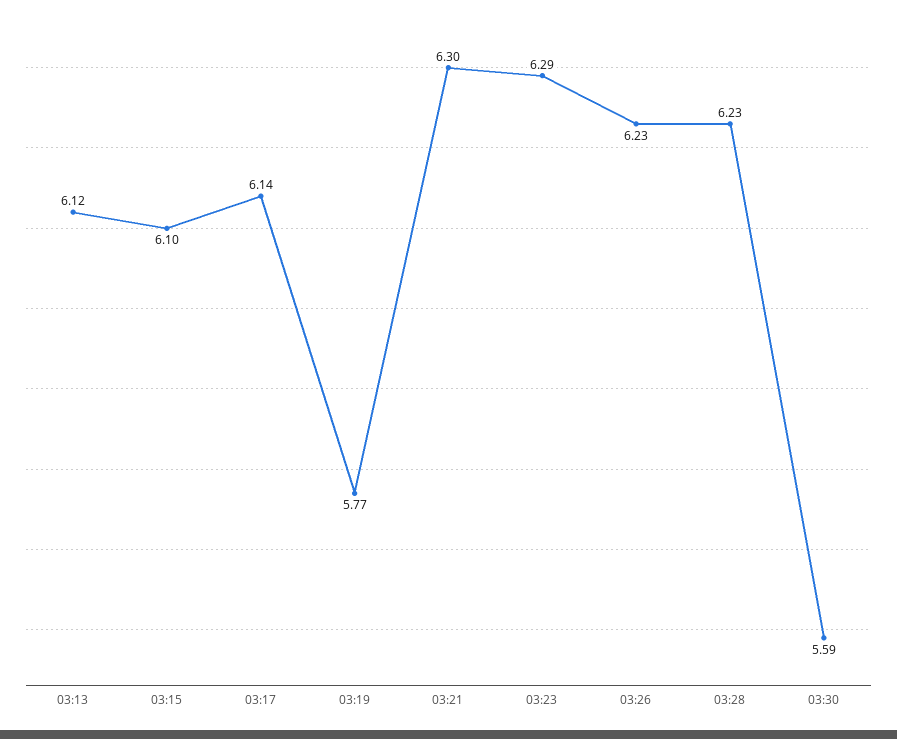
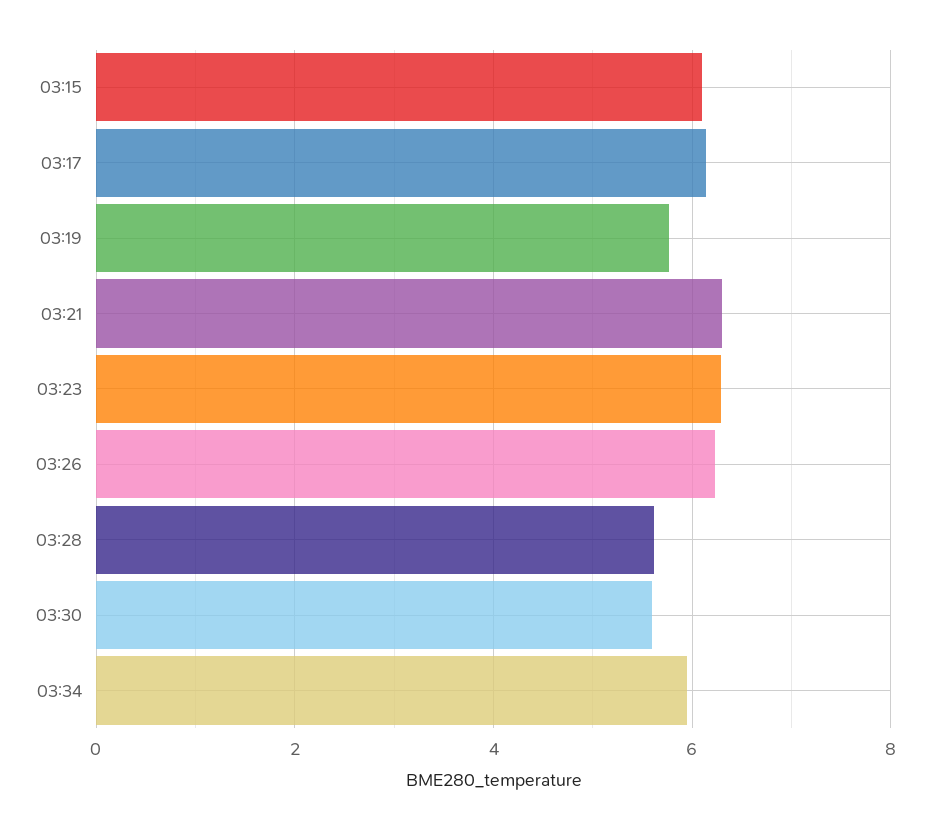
03:13: 6.12 -> none
03:28: 6.23 -> 5.6
03:34: none -> 6

